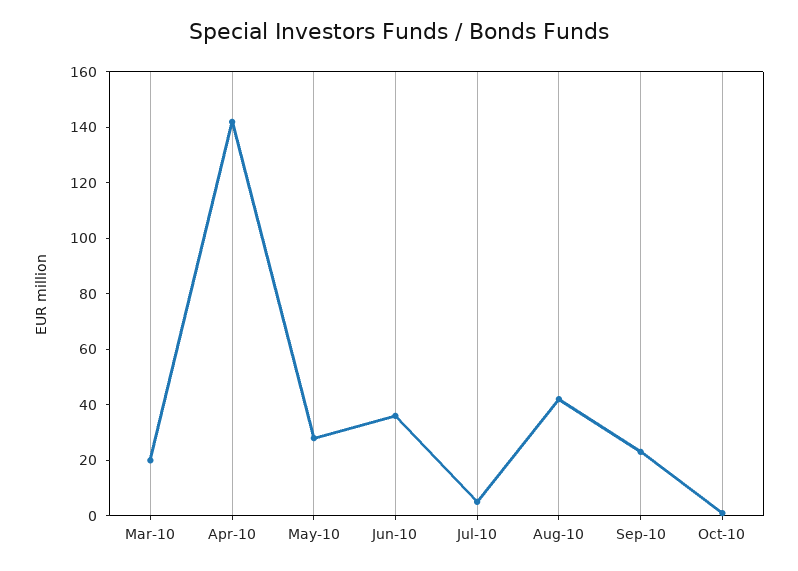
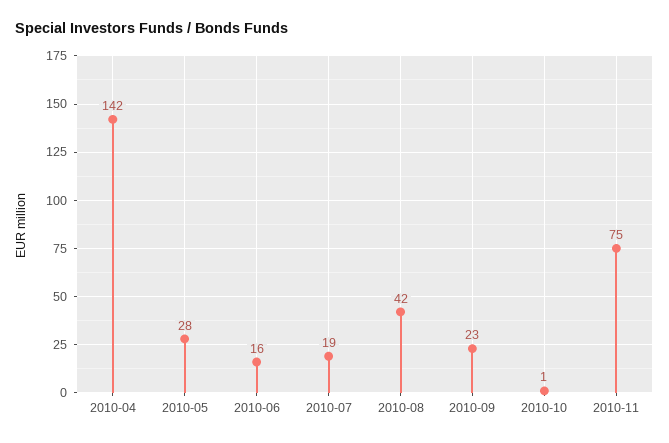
Mar-10: 20 -> none
Jun-10: 35 -> 16
Jul-10: 5 -> 19
2010-11: none -> 75

